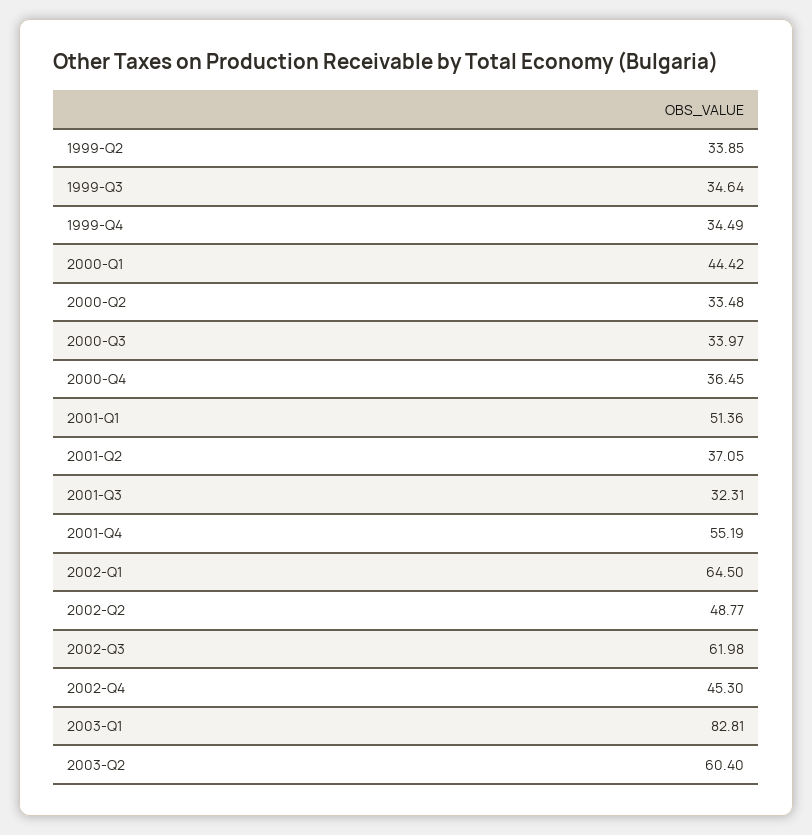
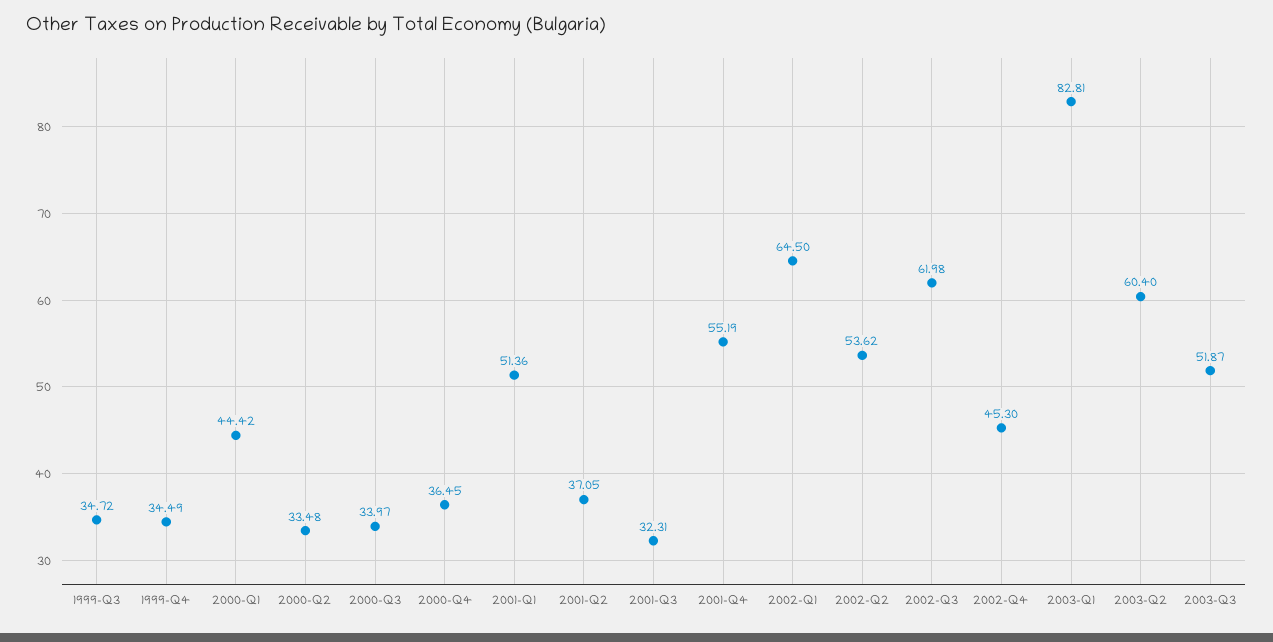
1999-Q2: 33.85 -> none
1999-Q3: 34.64 -> 34.72
2002-Q2: 48.77 -> 53.62
2003-Q3: none -> 51.87

